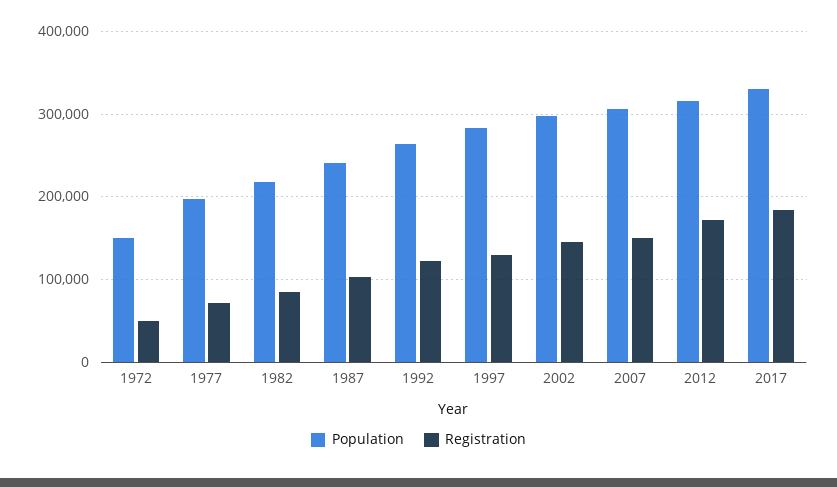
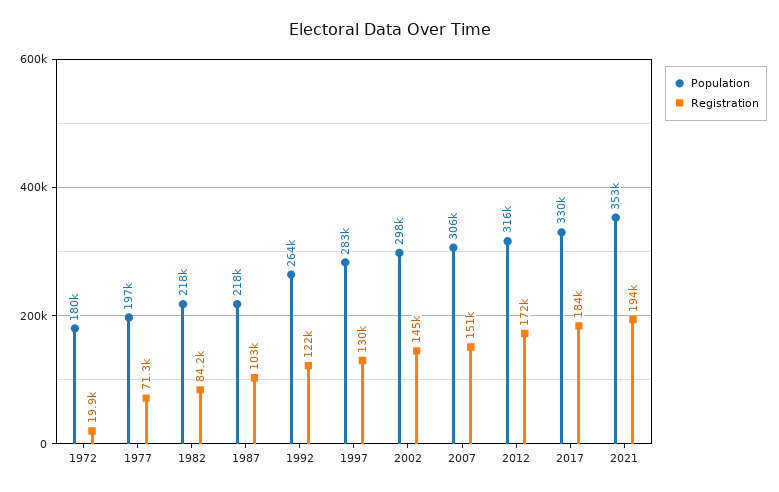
Population, 1972: 150000 -> 180000
Registration, 1972: 50000 -> 19900
Population, 1987: 240000 -> 218000
Population, 2021: none -> 353000
Registration, 2021: none -> 194000

